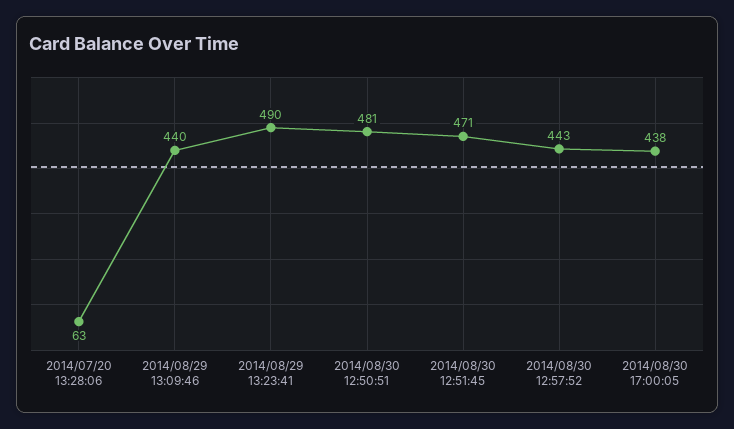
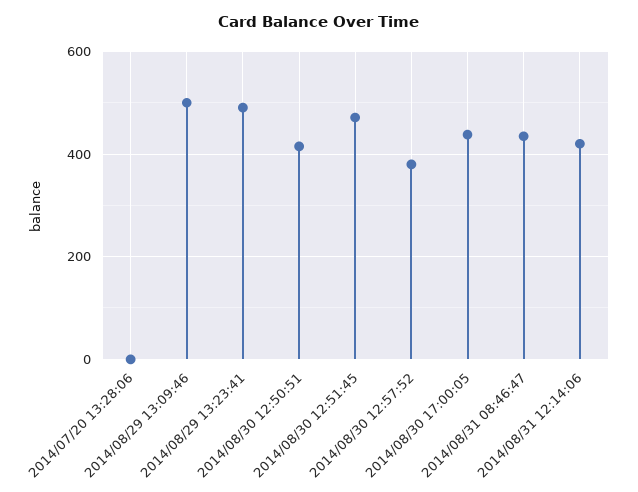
2014/07/20 13:28:06: 63 -> 0
2014/08/29 13:09:46: 440 -> 500
2014/08/30 12:50:51: 481 -> 420
2014/08/30 12:57:52: 443 -> 380
2014/08/31 08:46:47: none -> 440
2014/08/31 12:14:06: none -> 420

